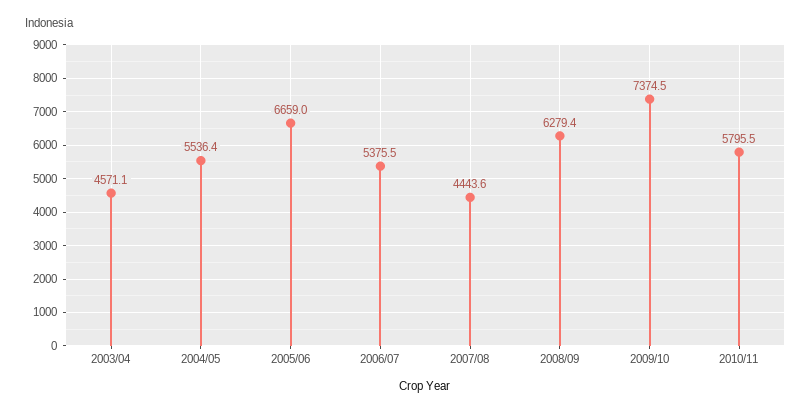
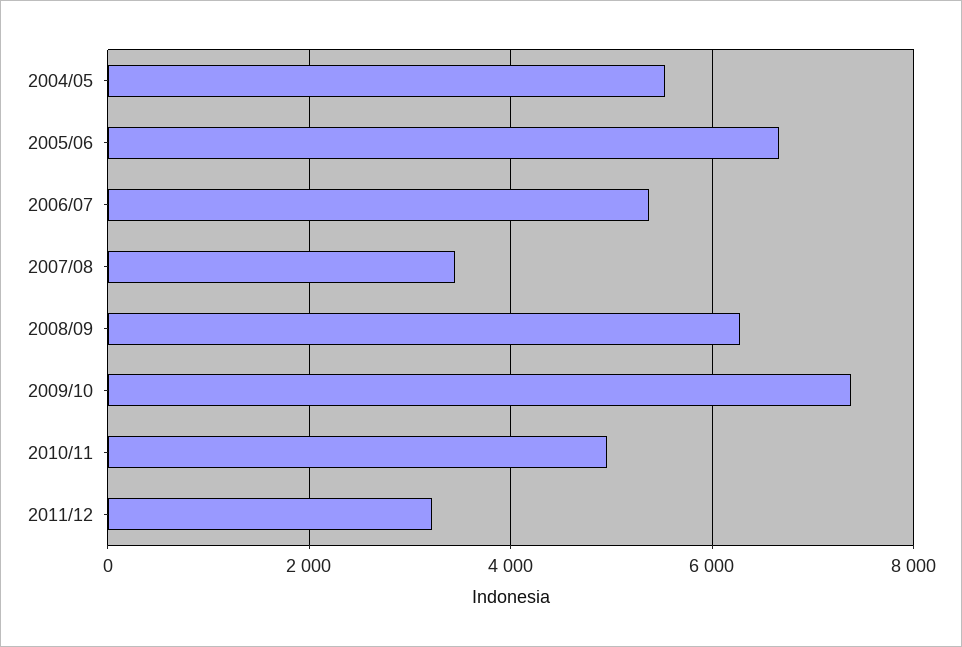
2003/04: 4571.1 -> none
2007/08: 4443.6 -> 3400
2010/11: 5795.5 -> 5000
2011/12: none -> 3200

